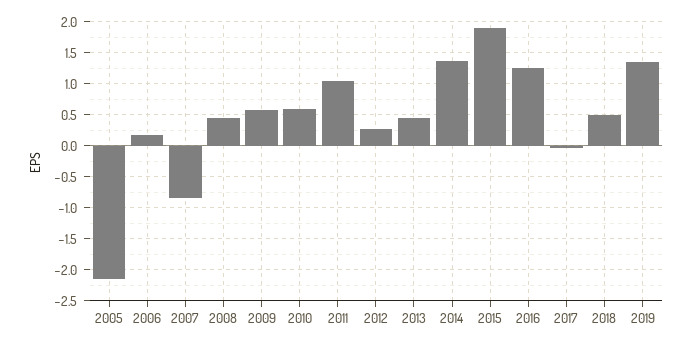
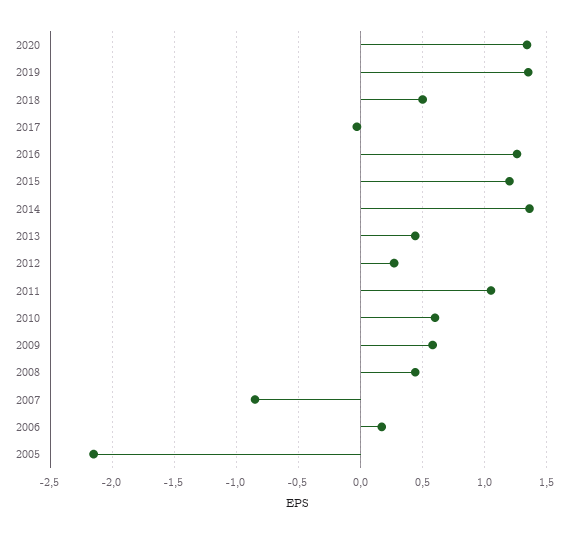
2015: 1.9 -> 1.2
2020: none -> 1.35

